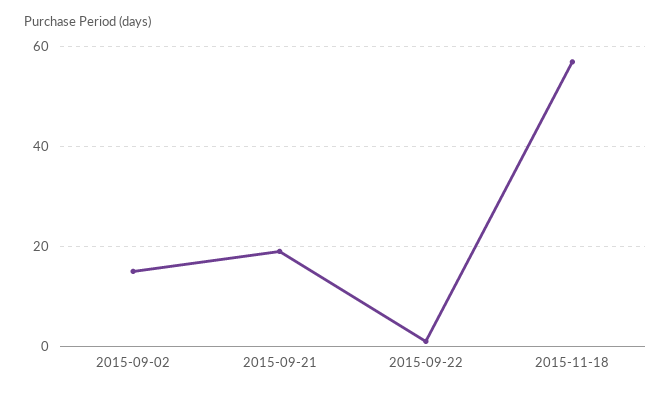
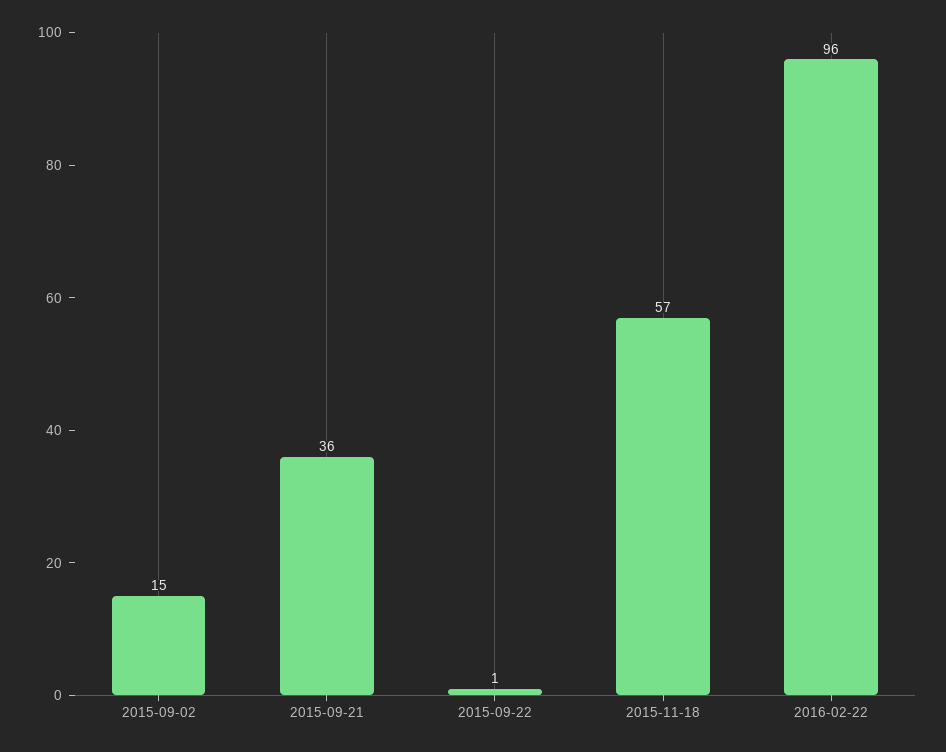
2015-09-21: 20 -> 36
2016-02-22: none -> 96

